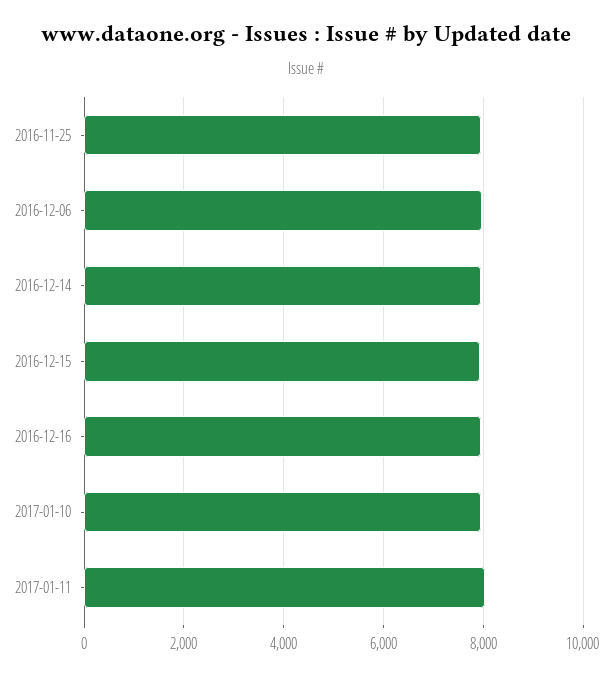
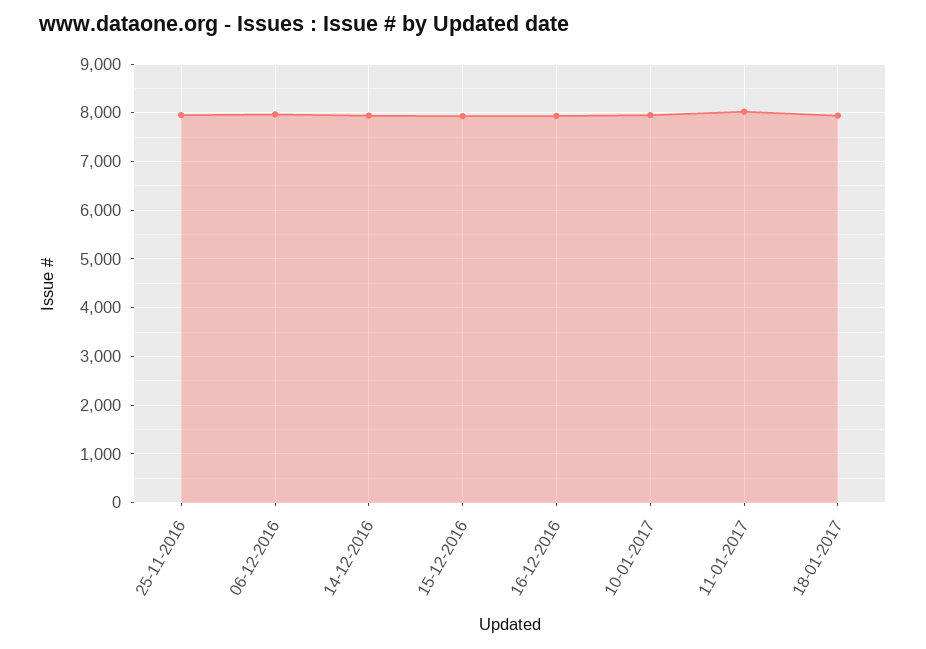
18-01-2017: none -> 8000

